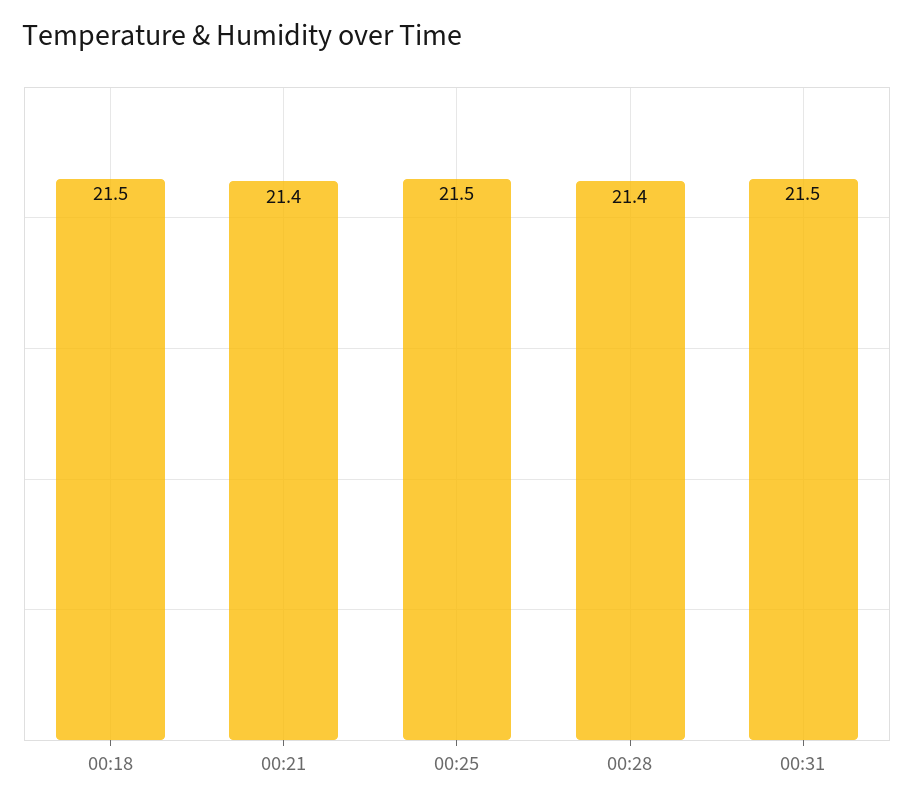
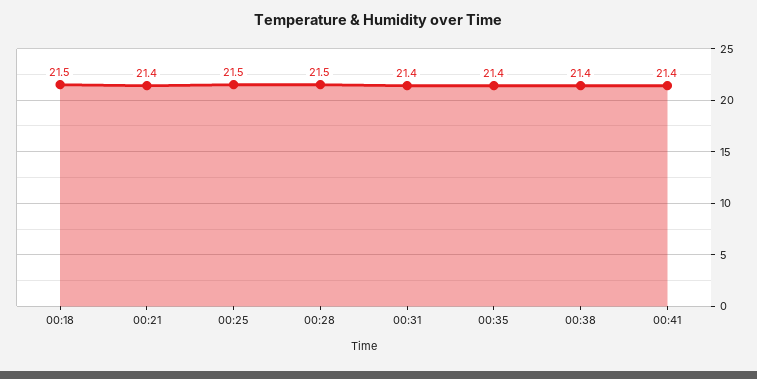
00:28: 21.4 -> 21.5
00:31: 21.5 -> 21.4
00:35: none -> 21.4
00:38: none -> 21.4
00:41: none -> 21.4

